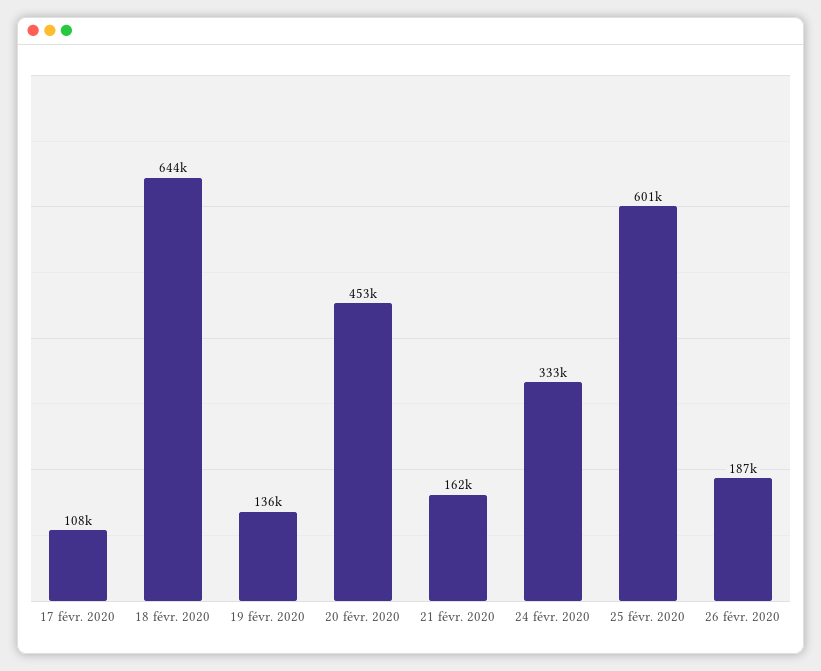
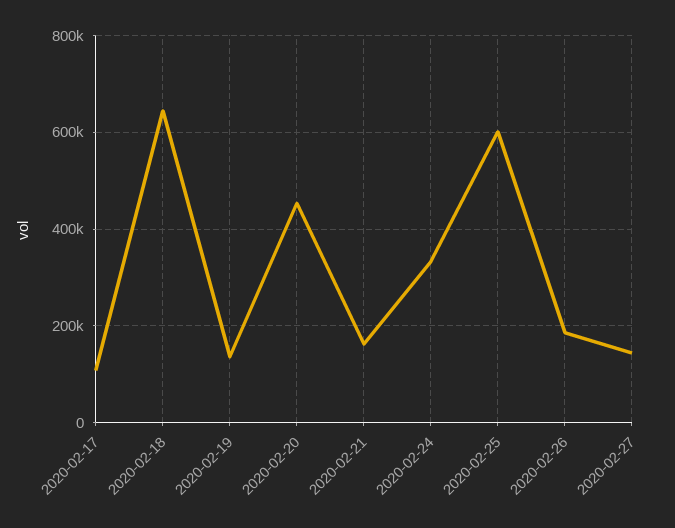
2020-02-27: none -> 140000

